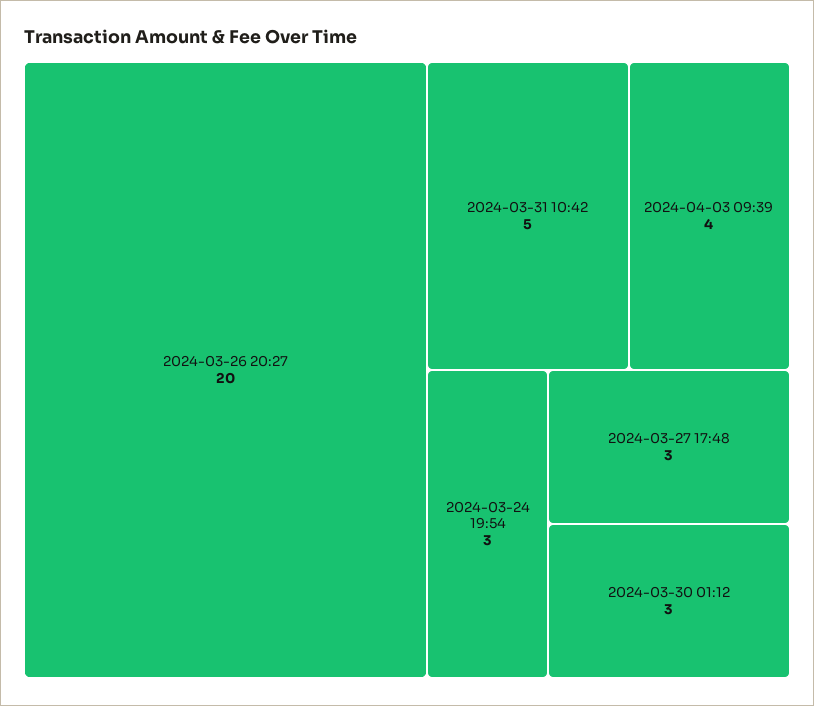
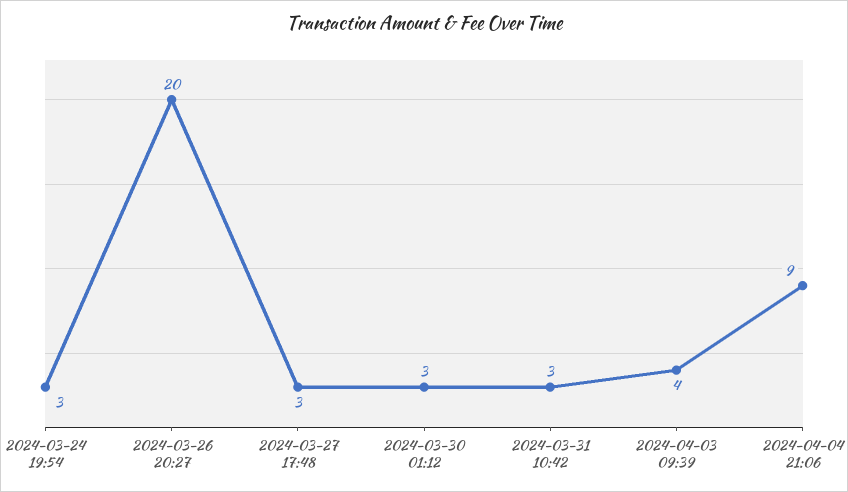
2024-03-31 10:42: 5 -> 3
2024-04-04 21:06: none -> 9

